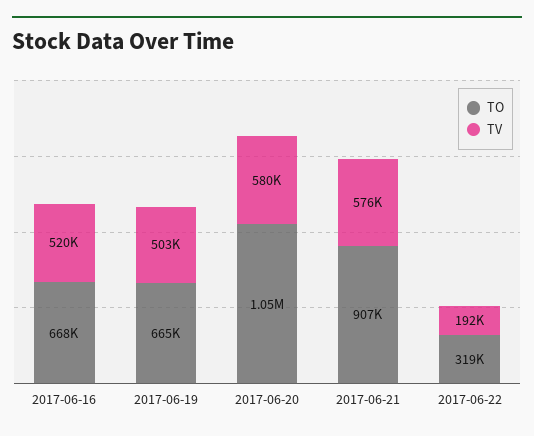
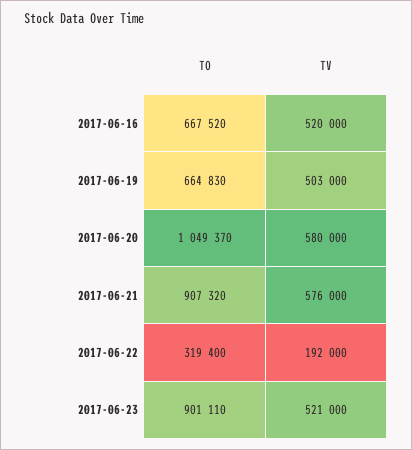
TO, 2017-06-23: none -> 901110
TV, 2017-06-23: none -> 521000

